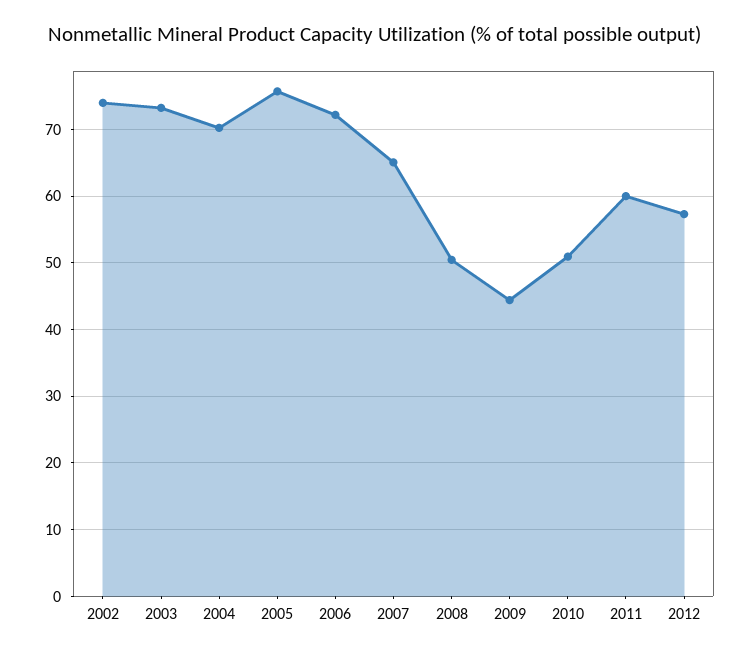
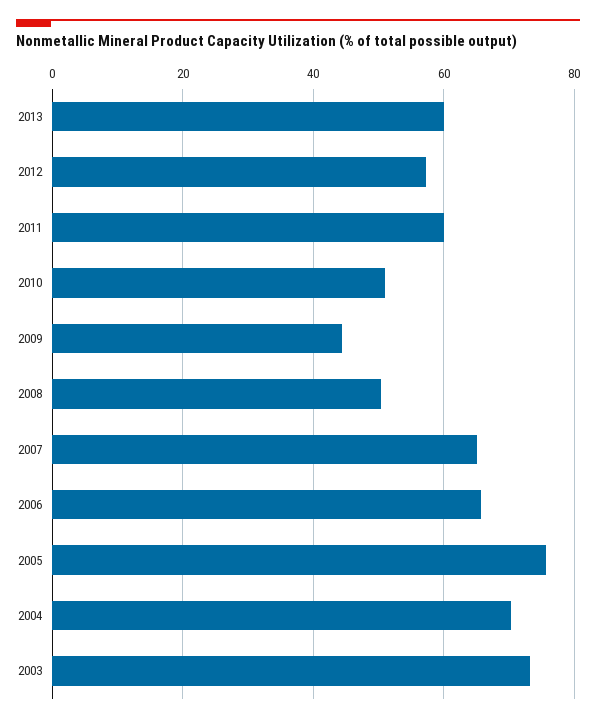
2002: 74 -> none
2006: 72 -> 66
2013: none -> 60

